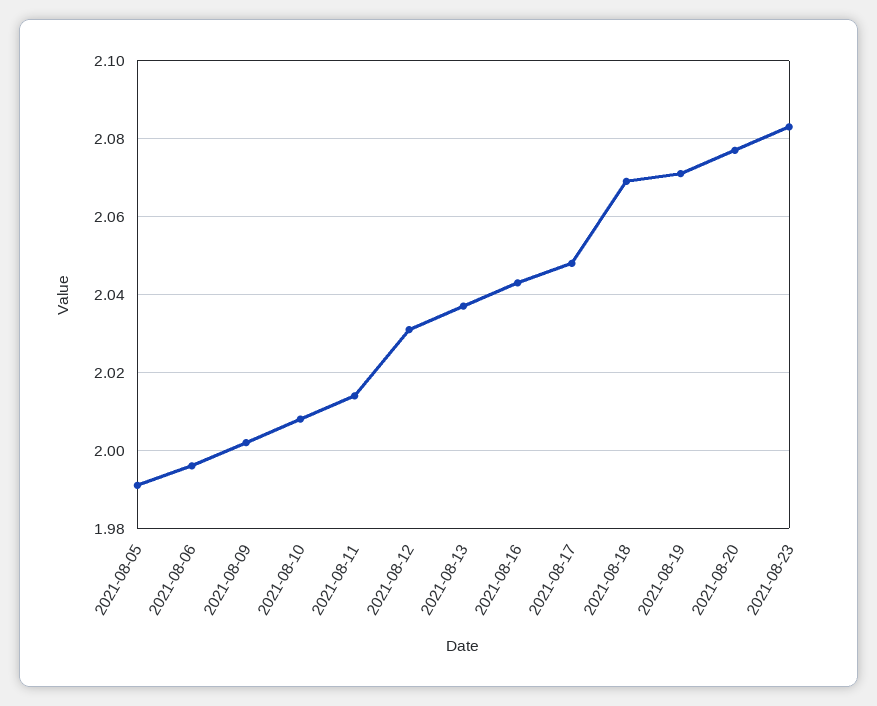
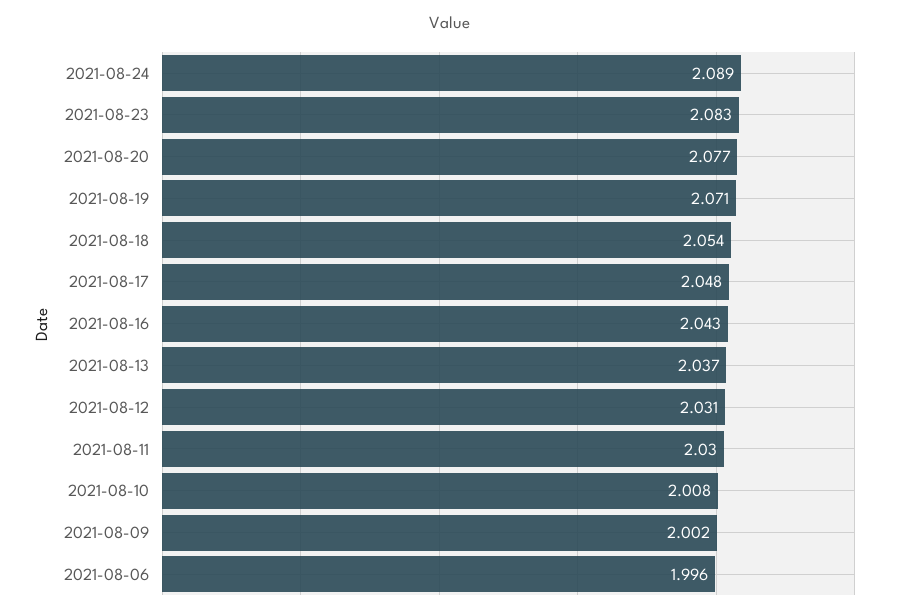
2021-08-05: 1.99 -> none
2021-08-11: 2.015 -> 2.03
2021-08-18: 2.07 -> 2.054
2021-08-24: none -> 2.089

